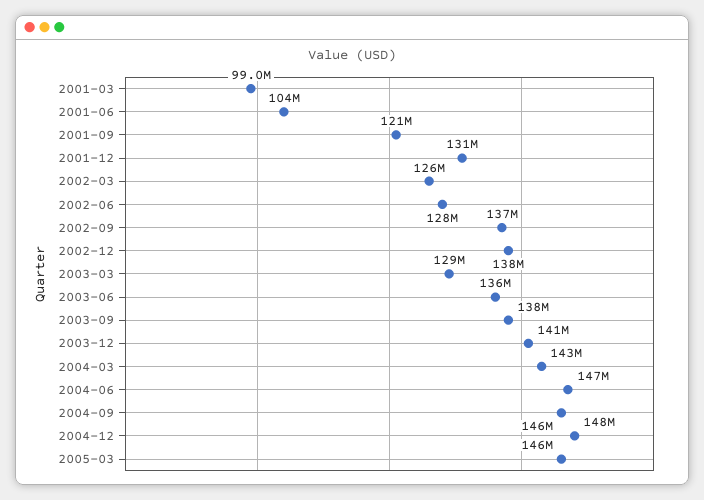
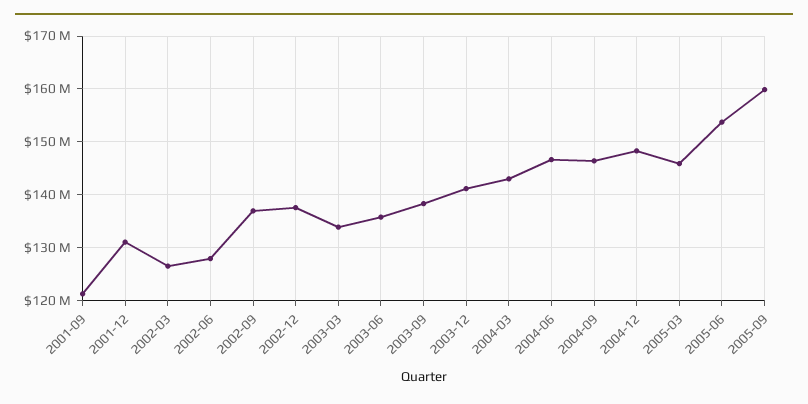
2001-03: 99000000 -> none
2001-06: 104000000 -> none
2003-03: 129000000 -> 134000000
2005-06: none -> 154000000
2005-09: none -> 160000000

